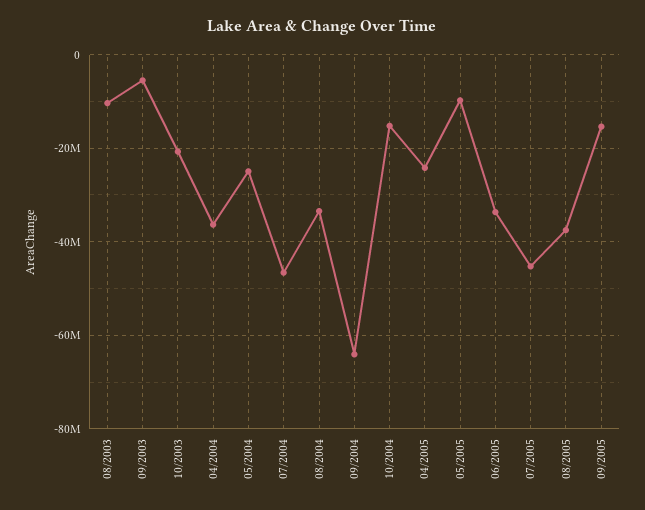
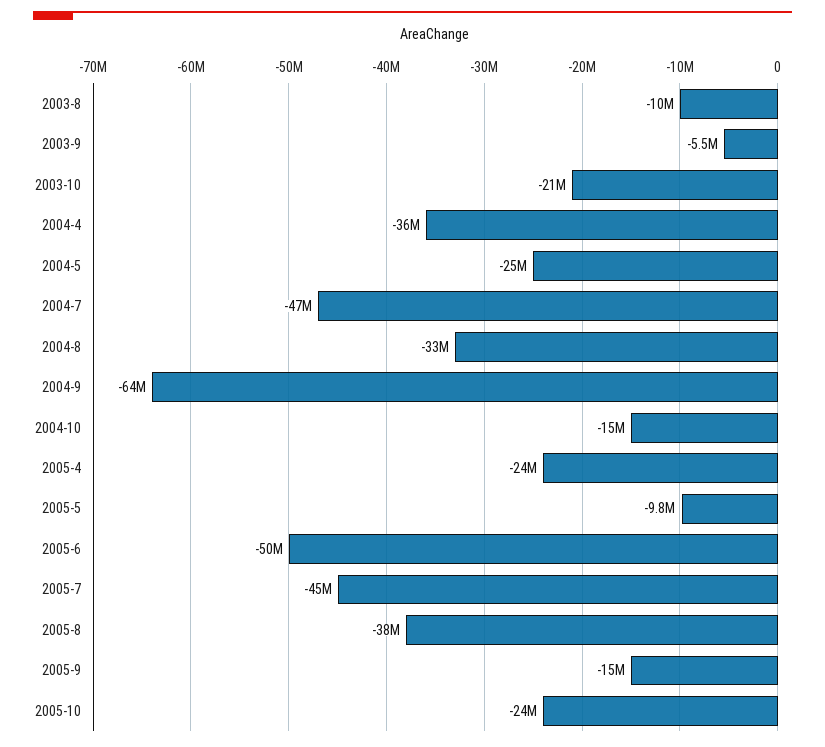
06/2005: -34000000 -> -50000000
2005-10: none -> -24000000

